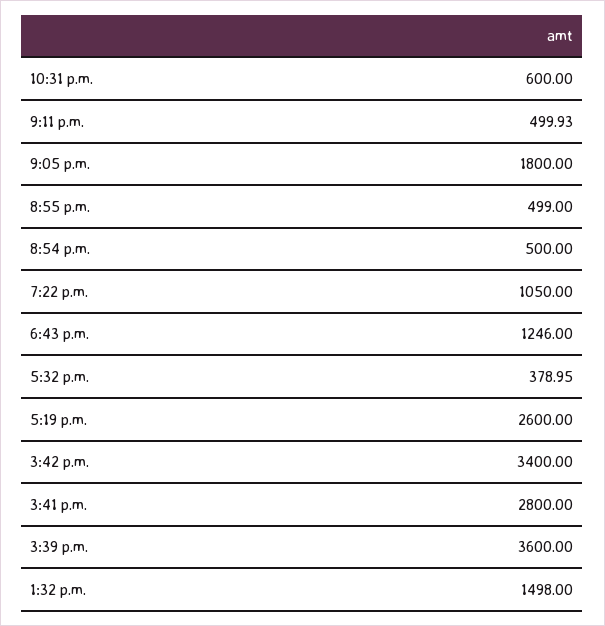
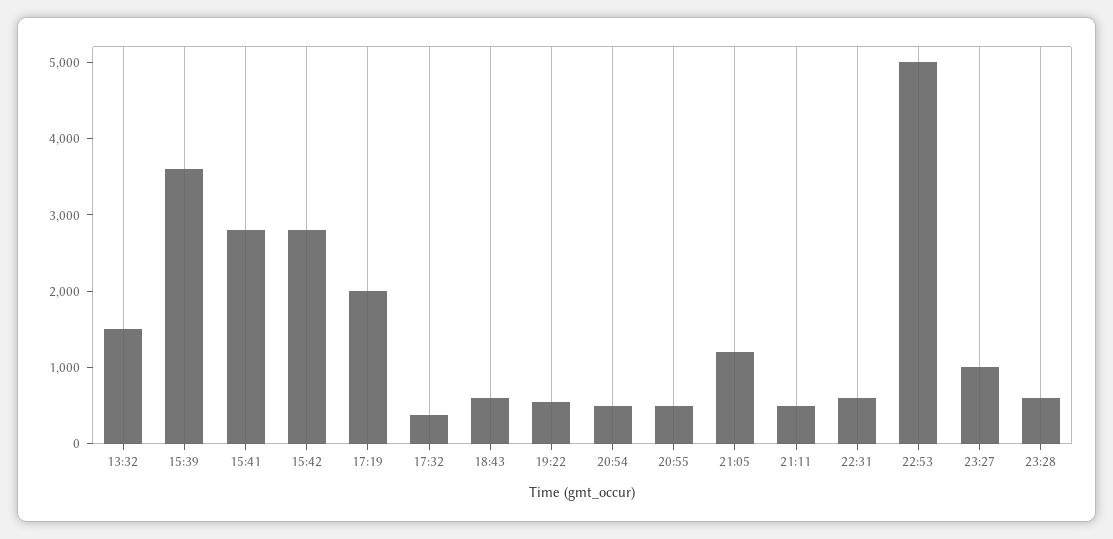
9:05 p.m.: 1800 -> 1200
7:22 p.m.: 1050 -> 600
6:43 p.m.: 1246 -> 600
5:19 p.m.: 2600 -> 2000
3:42 p.m.: 3400 -> 2800
22:53: none -> 5000
23:27: none -> 1000
23:28: none -> 600

